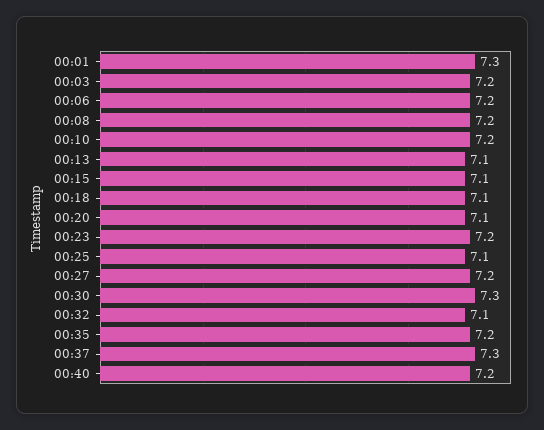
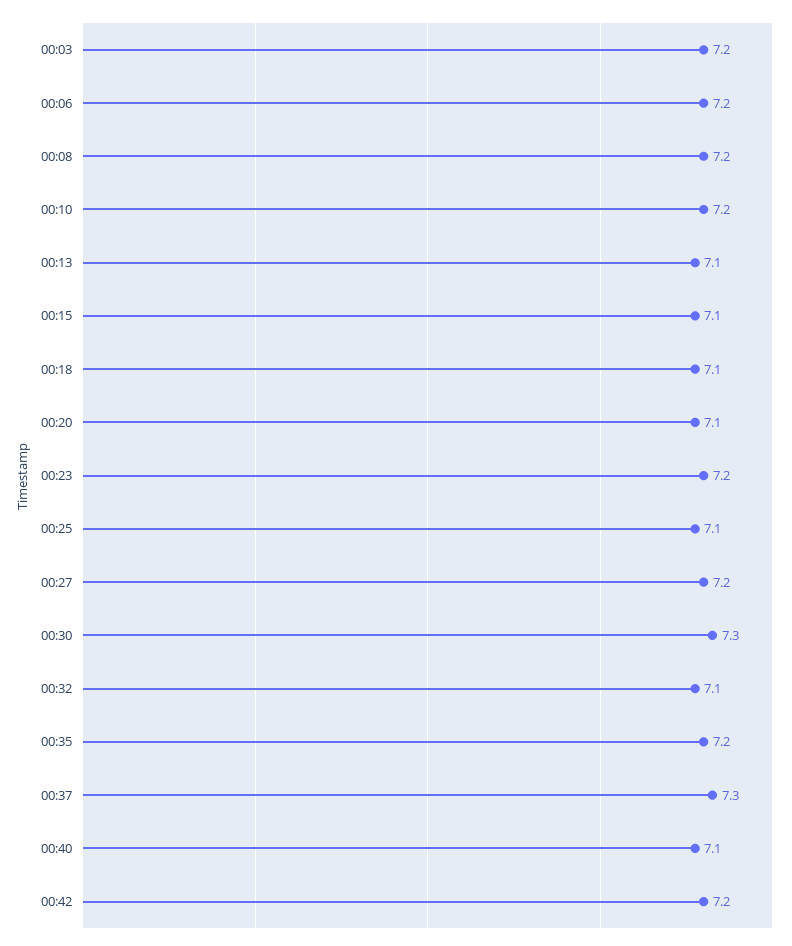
00:01: 7.3 -> none
00:40: 7.2 -> 7.1
00:42: none -> 7.2

